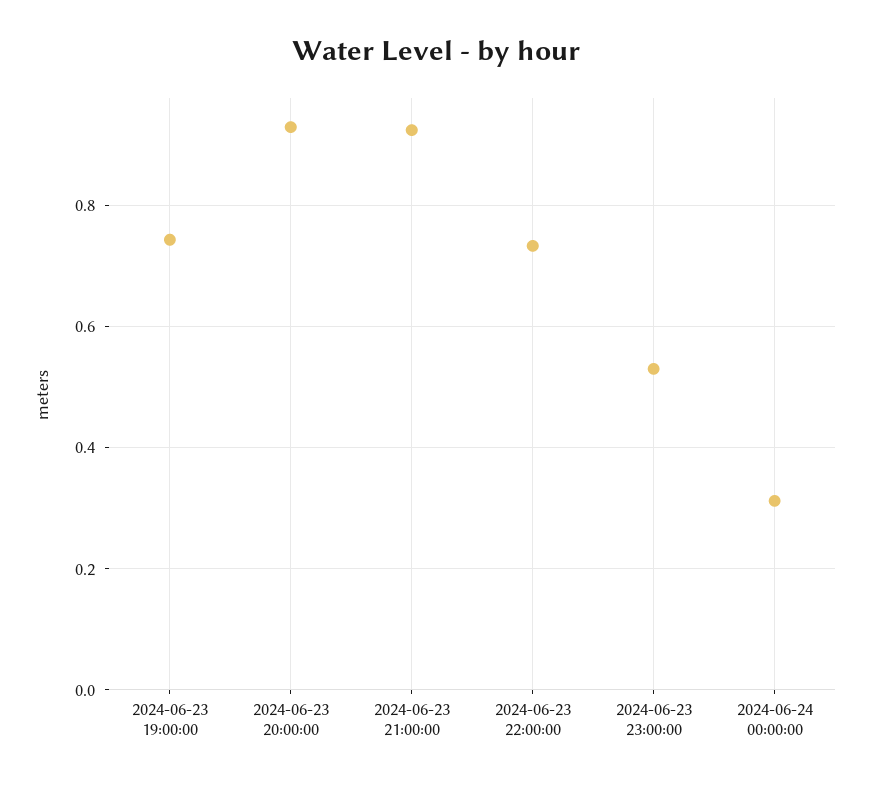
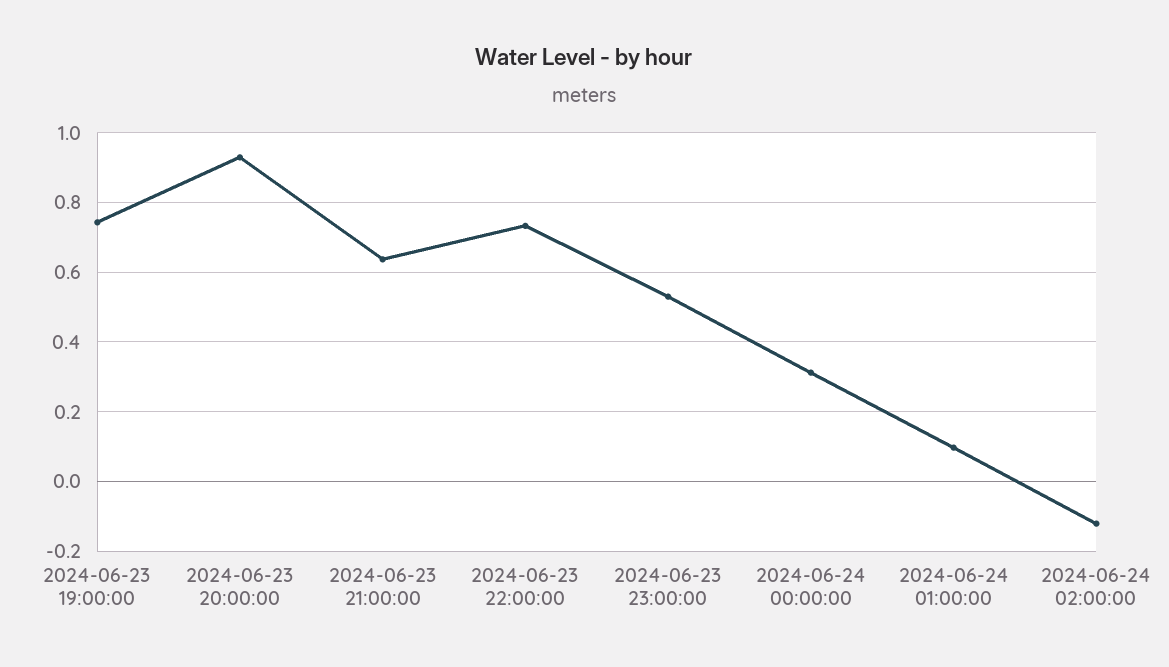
2024-06-23 21:00:00: 0.92 -> 0.64
2024-06-24 01:00:00: none -> 0.1
2024-06-24 02:00:00: none -> -0.12

